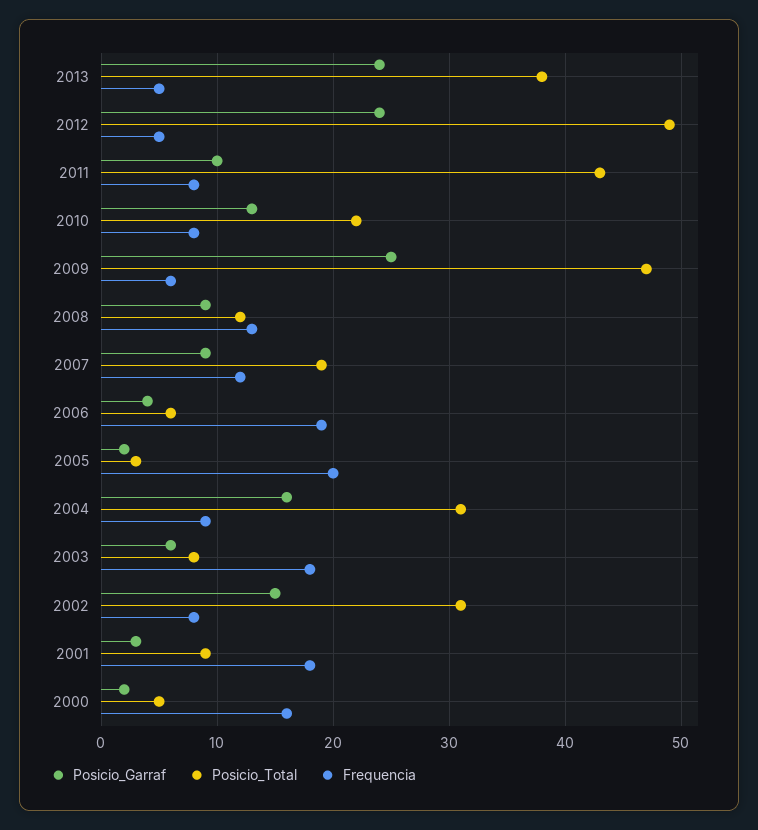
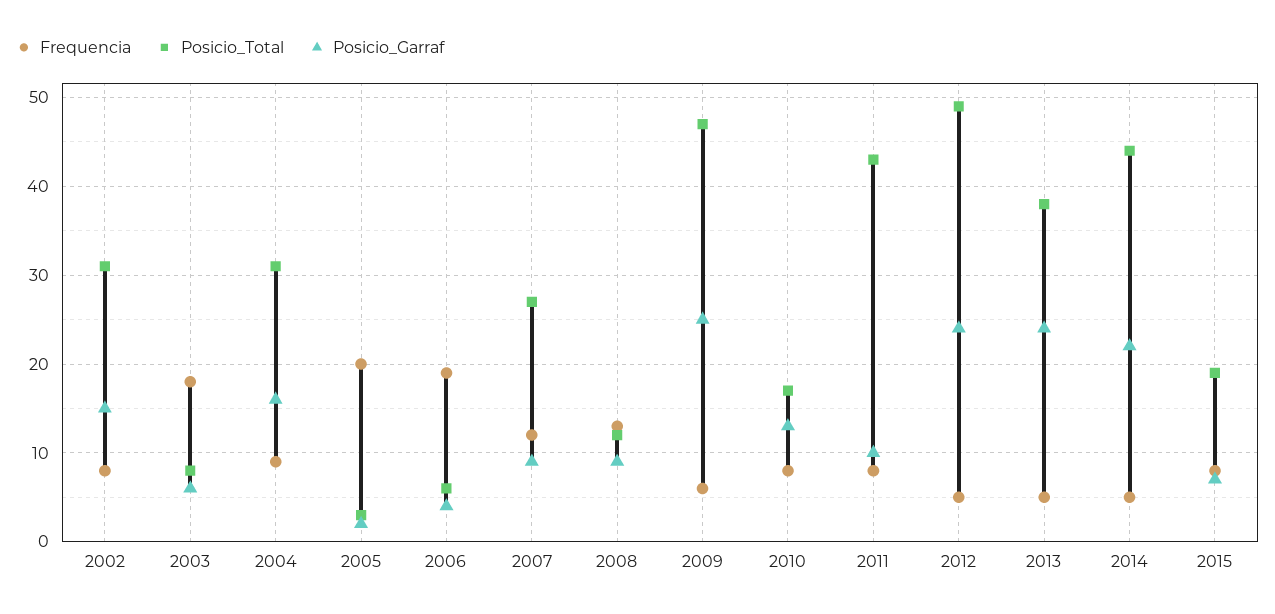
Posicio_Total, 2010: 22 -> 17
Posicio_Total, 2007: 19 -> 27
Posicio_Garraf, 2001: 3 -> none
Posicio_Total, 2001: 9 -> none
Frequencia, 2001: 18 -> none
Posicio_Garraf, 2000: 2 -> none
Posicio_Total, 2000: 5 -> none
Frequencia, 2000: 16 -> none
Frequencia, 2014: none -> 5
Posicio_Total, 2014: none -> 44
Posicio_Garraf, 2014: none -> 22
Frequencia, 2015: none -> 8
Posicio_Total, 2015: none -> 19
Posicio_Garraf, 2015: none -> 7

